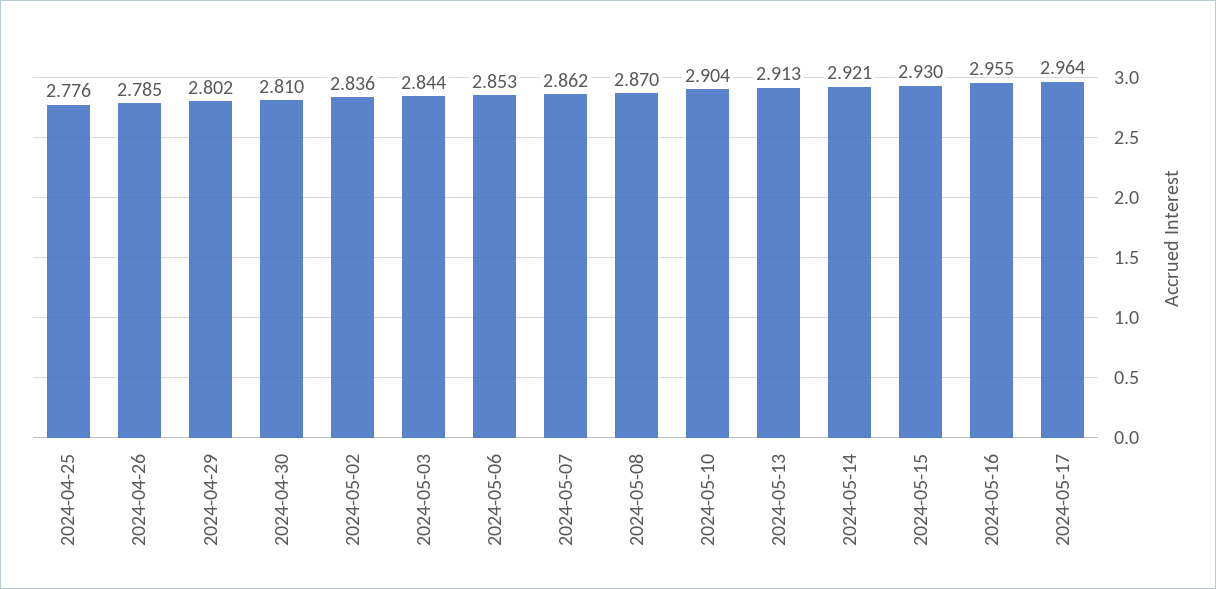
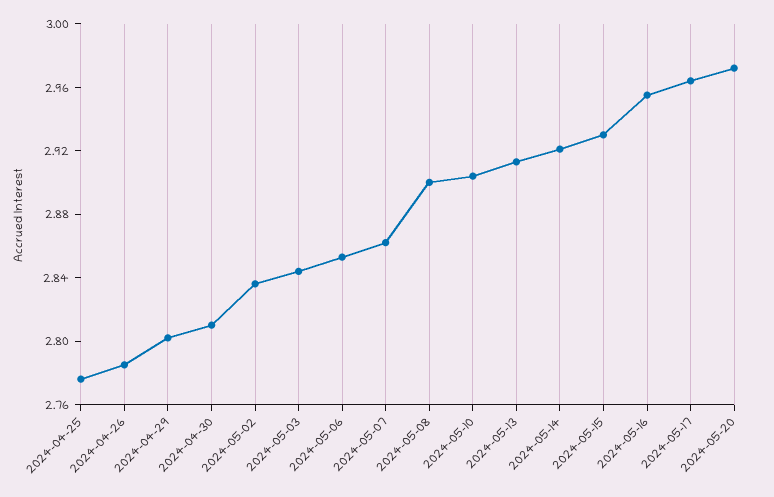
2024-05-08: 2.87 -> 2.9
2024-05-20: none -> 2.97

